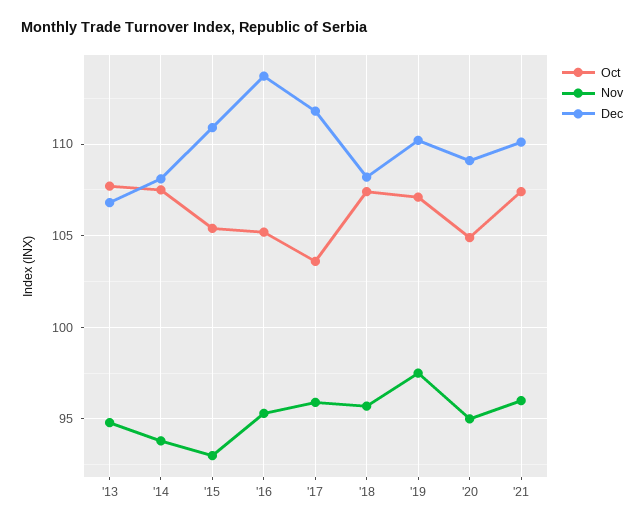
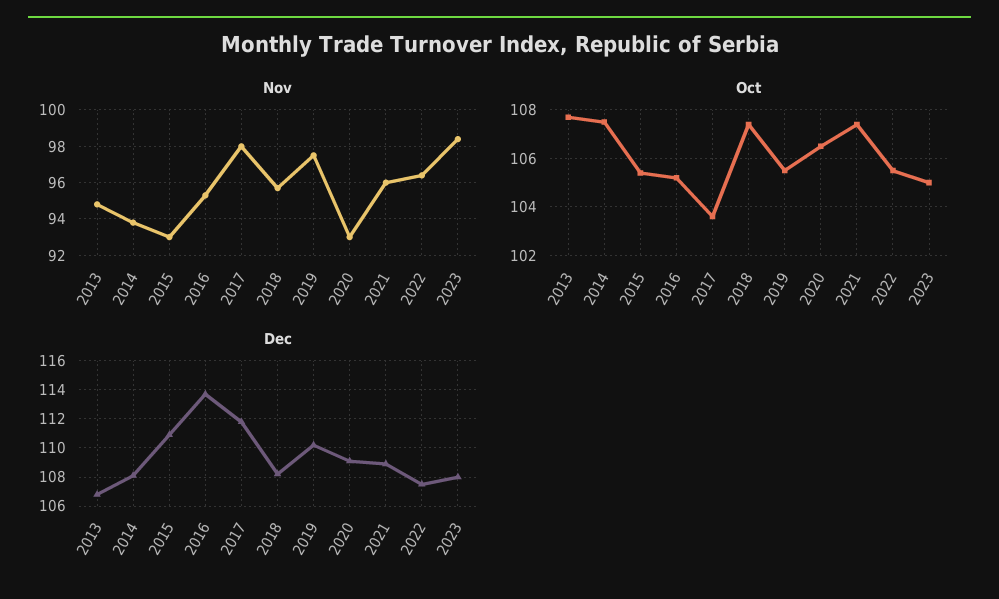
Nov, '17: 96 -> 98
Oct, '19: 107 -> 105.5
Oct, '20: 105 -> 106.5
Nov, '20: 95 -> 93
Dec, '21: 110 -> 109
Nov, 2022: none -> 96.5
Nov, 2023: none -> 98.5
Oct, 2022: none -> 105.5
Oct, 2023: none -> 105
Dec, 2022: none -> 107.5
Dec, 2023: none -> 108

